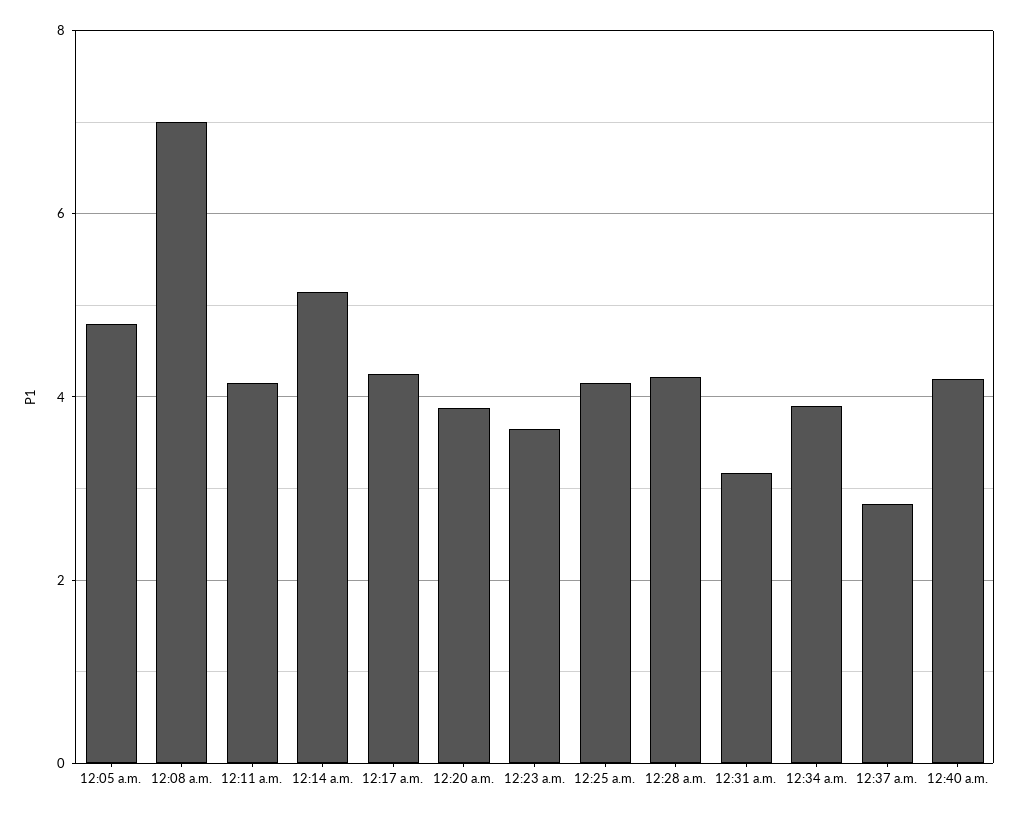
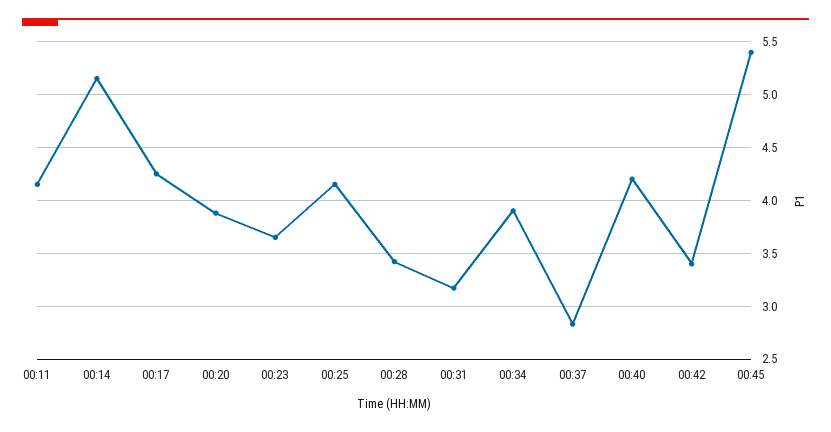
12:05 a.m.: 4.8 -> none
12:08 a.m.: 7 -> none
12:28 a.m.: 4.2 -> 3.4
00:42: none -> 3.4
00:45: none -> 5.4

